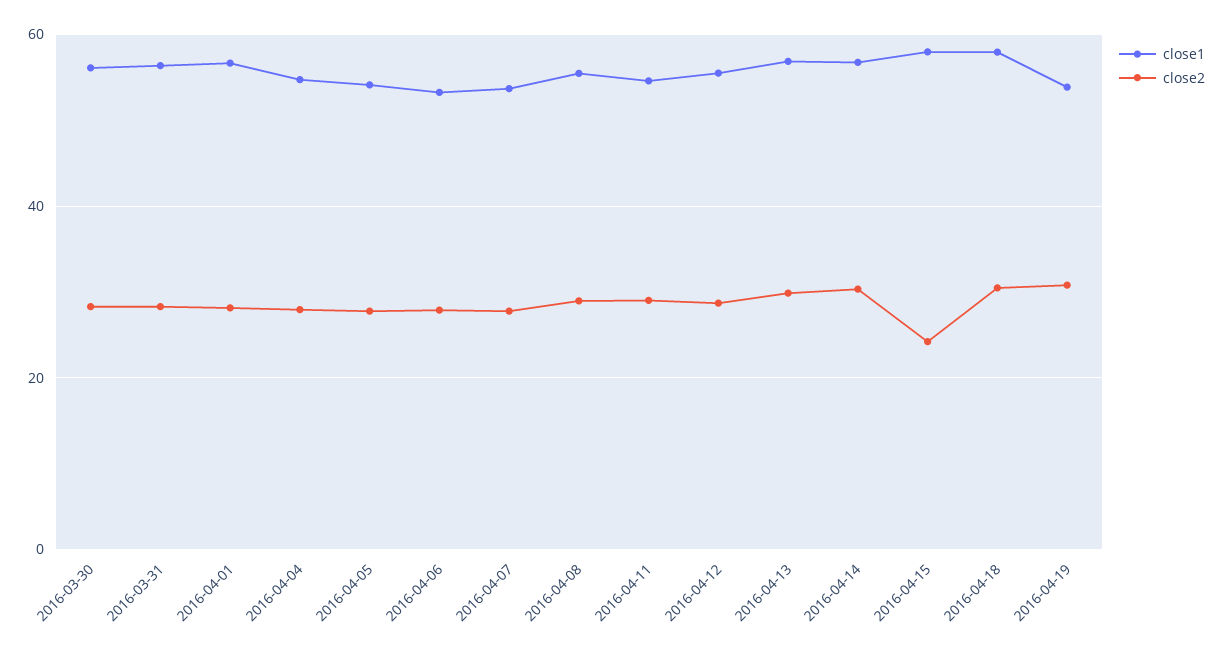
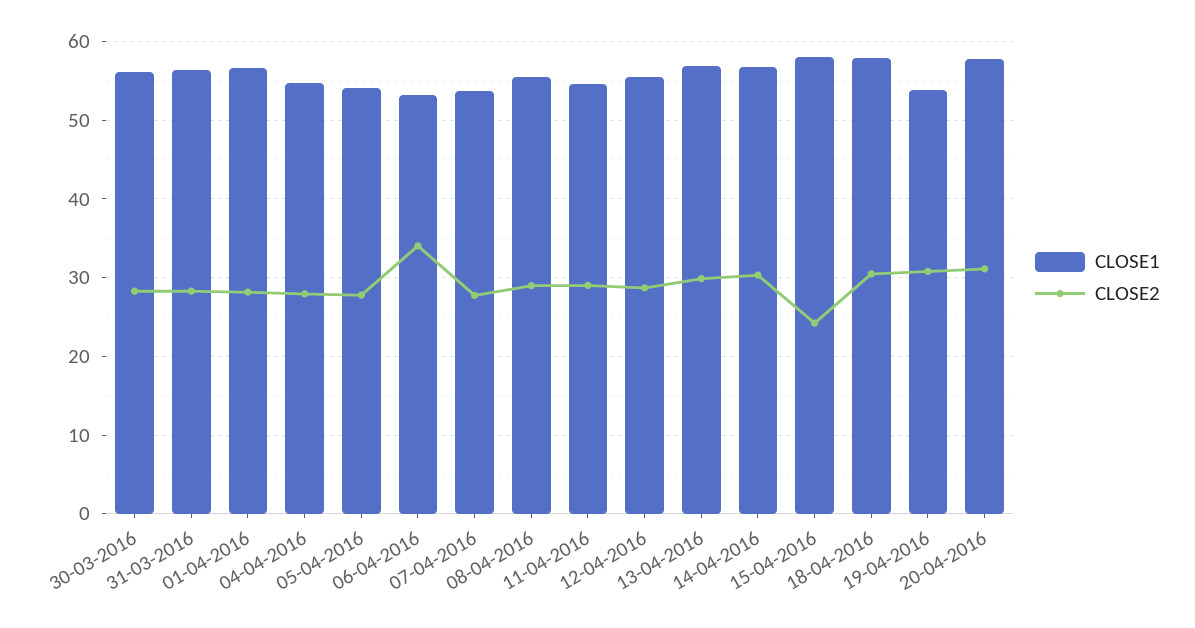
close2, 2016-04-06: 28 -> 34
close1, 20-04-2016: none -> 58
close2, 20-04-2016: none -> 31

